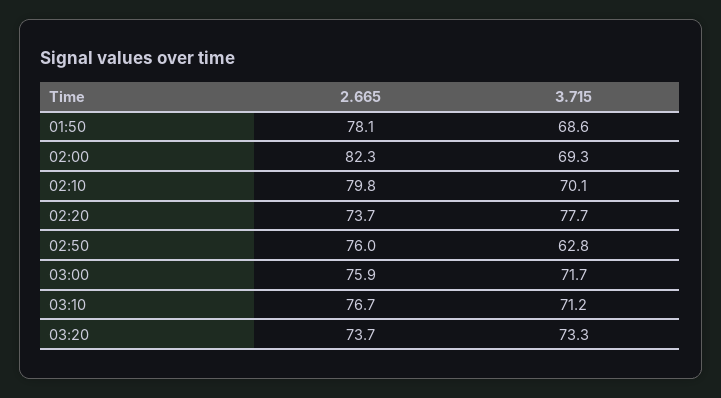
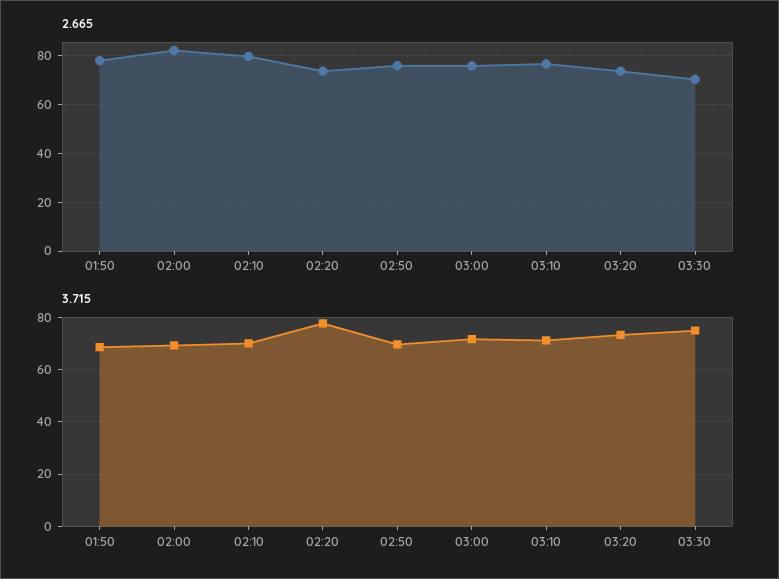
3.715, 02:50: 62.8 -> 70
2.665, 03:30: none -> 70
3.715, 03:30: none -> 75

